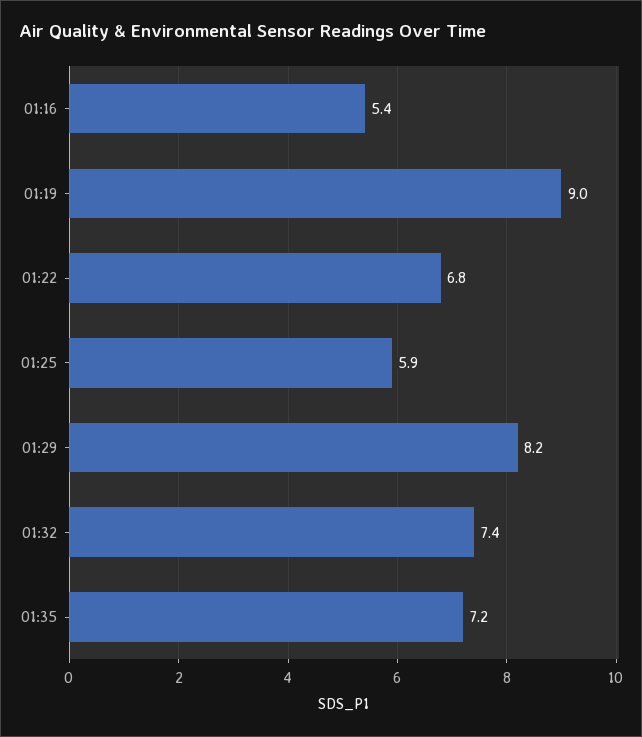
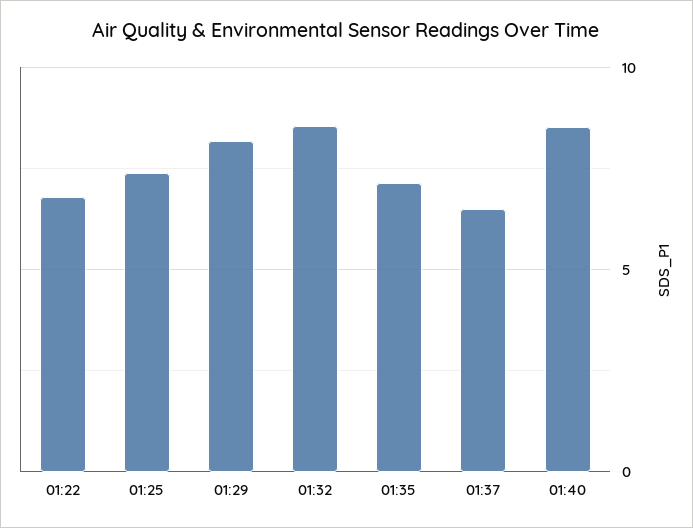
01:16: 5.4 -> none
01:19: 9 -> none
01:25: 5.9 -> 7.5
01:32: 7.4 -> 8.5
01:37: none -> 6.5
01:40: none -> 8.5

